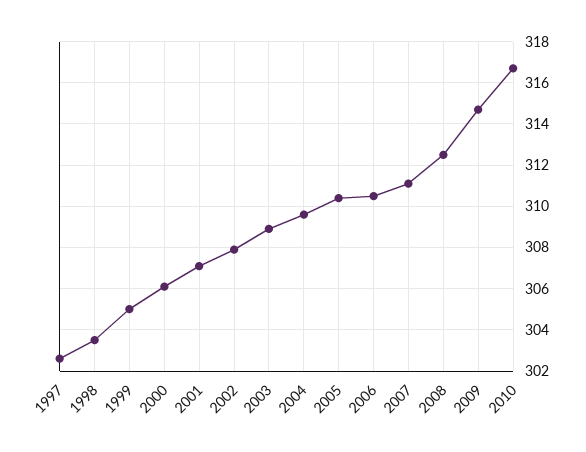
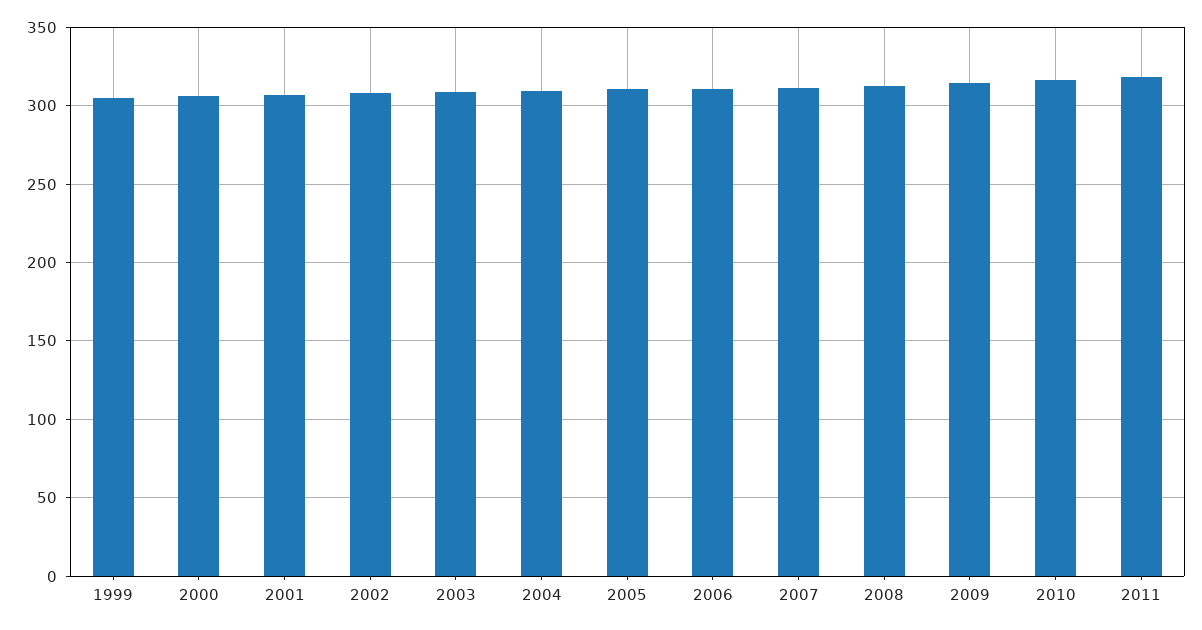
1997: 302.5 -> none
1998: 303.5 -> none
2011: none -> 320

